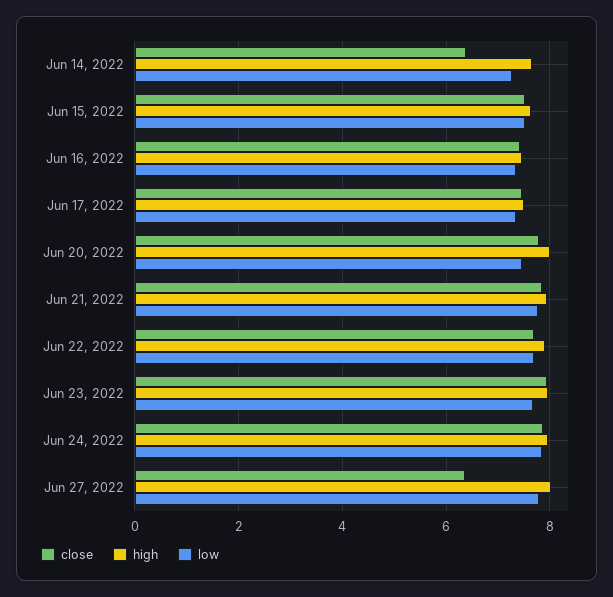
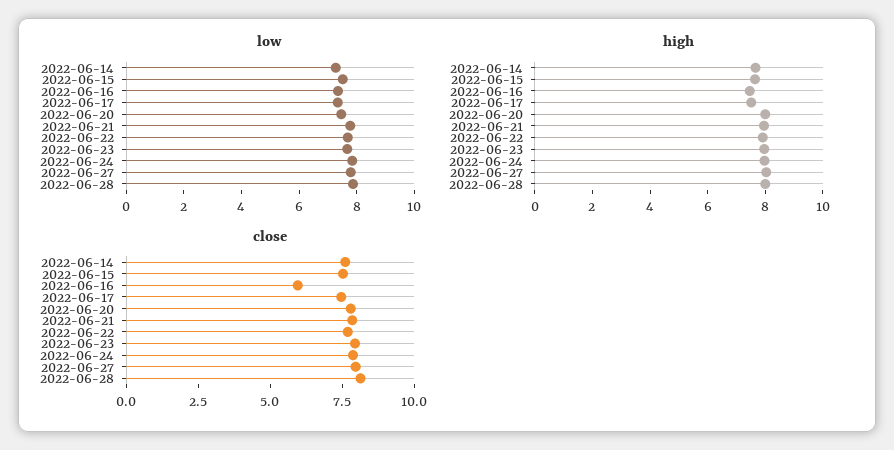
close, Jun 14, 2022: 6.4 -> 7.5
close, Jun 16, 2022: 7.4 -> 6
close, Jun 27, 2022: 6.4 -> 8
low, 2022-06-28: none -> 8
high, 2022-06-28: none -> 8
close, 2022-06-28: none -> 8

